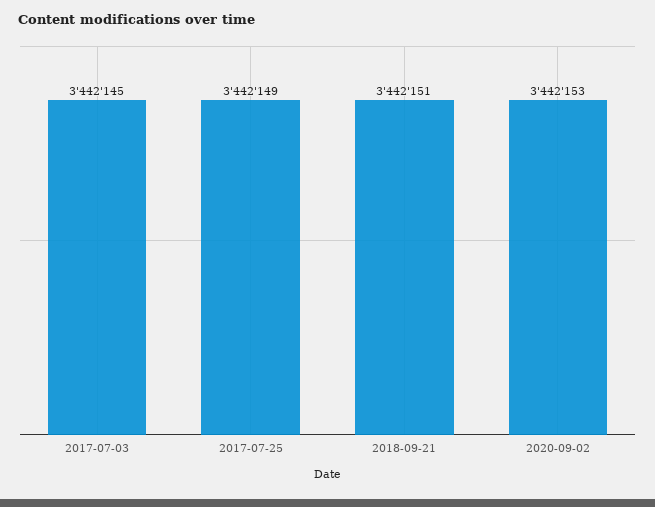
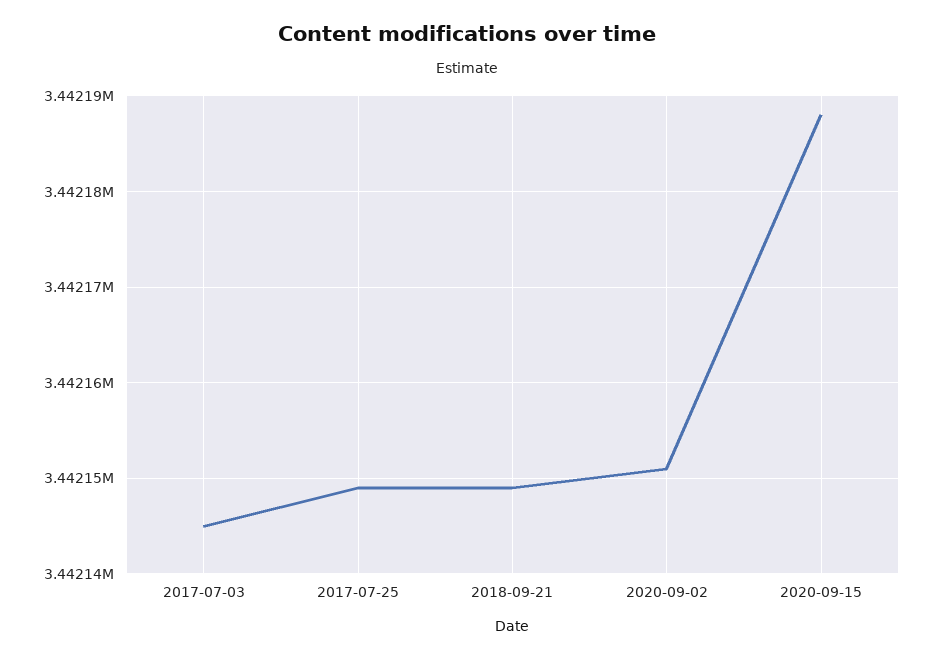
2018-09-21: 3442151 -> 3442149
2020-09-02: 3442153 -> 3442151
2020-09-15: none -> 3442188

